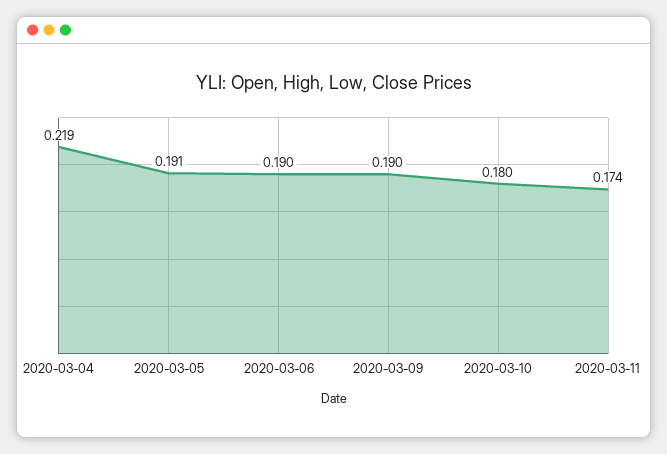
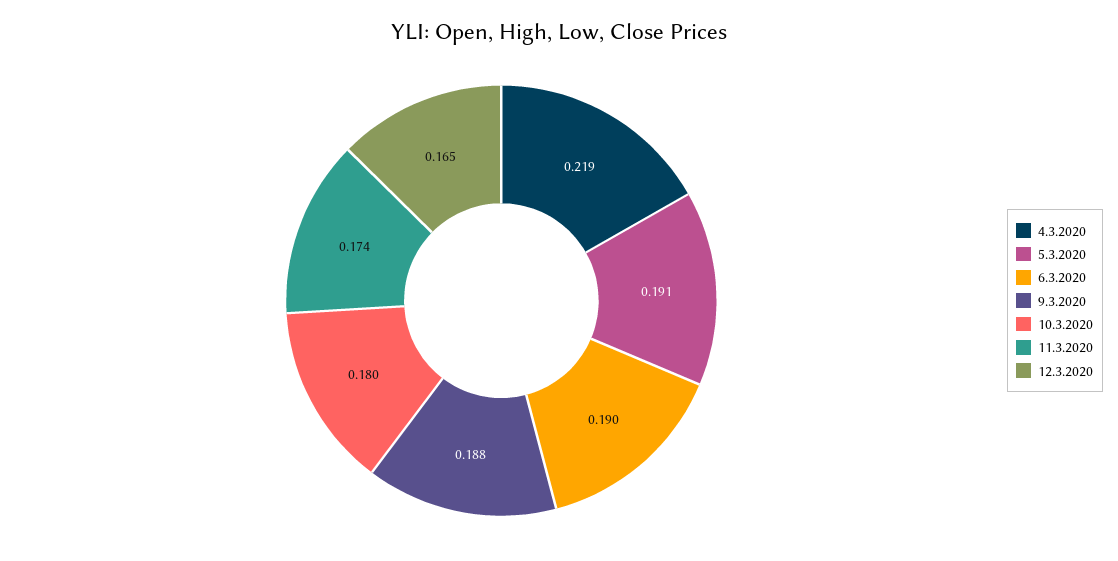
2020-03-09: 0.19 -> 0.188
12.3.2020: none -> 0.165

